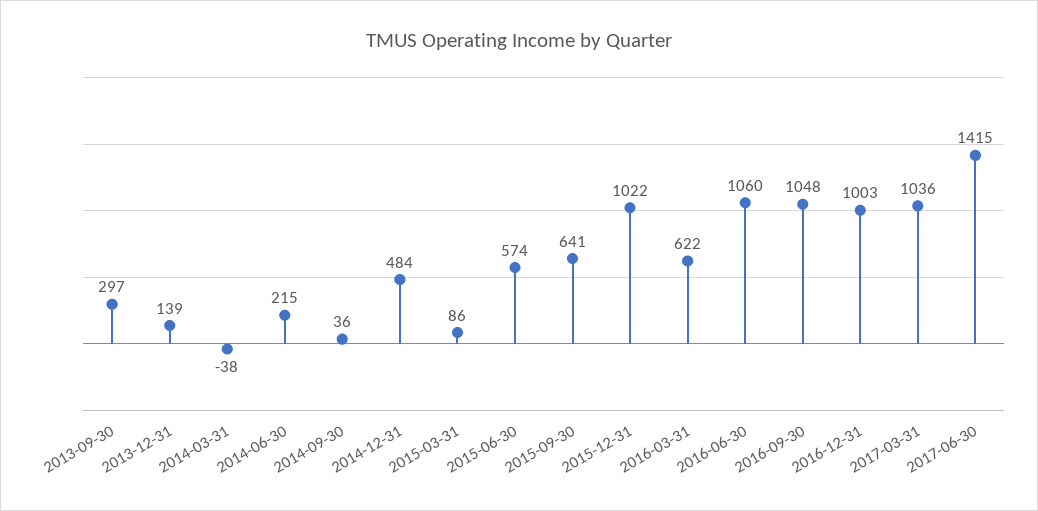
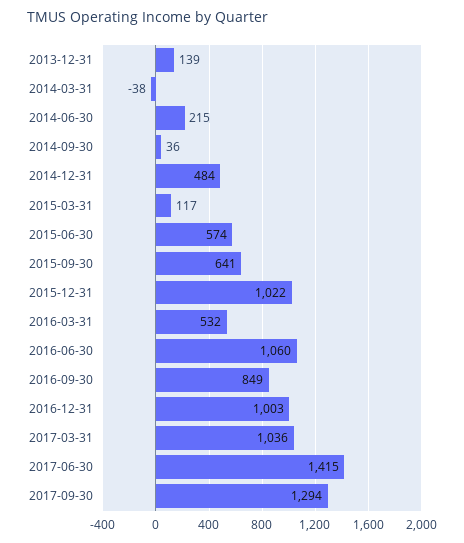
2013-09-30: 297 -> none
2015-03-31: 86 -> 117
2016-03-31: 622 -> 532
2016-09-30: 1048 -> 849
2017-09-30: none -> 1294

